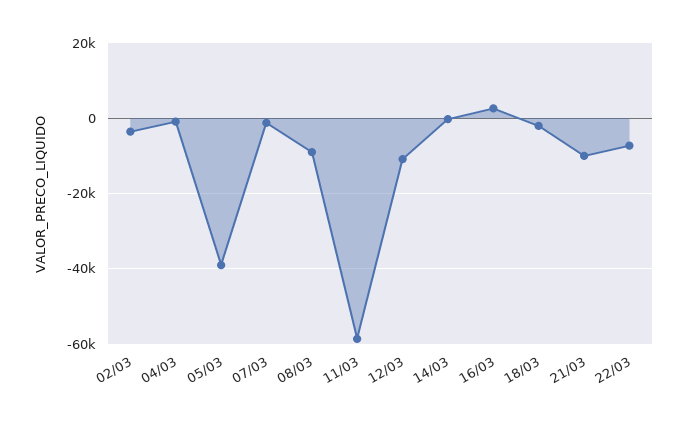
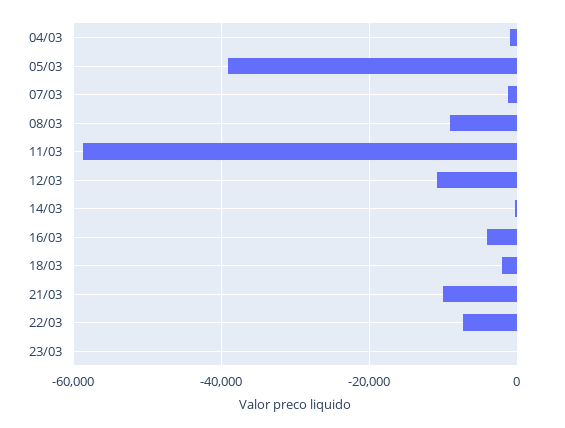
02/03: -4000 -> none
16/03: 2000 -> -4000
23/03: none -> 0

